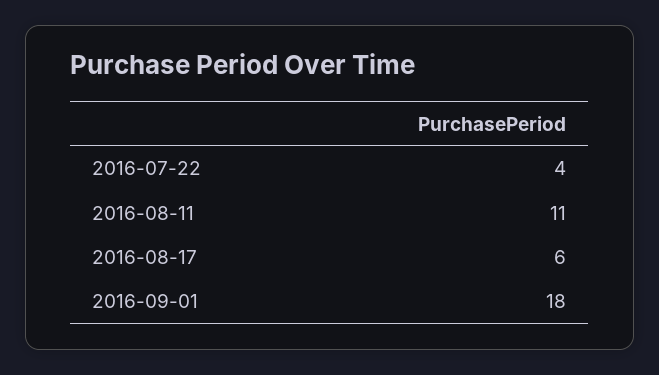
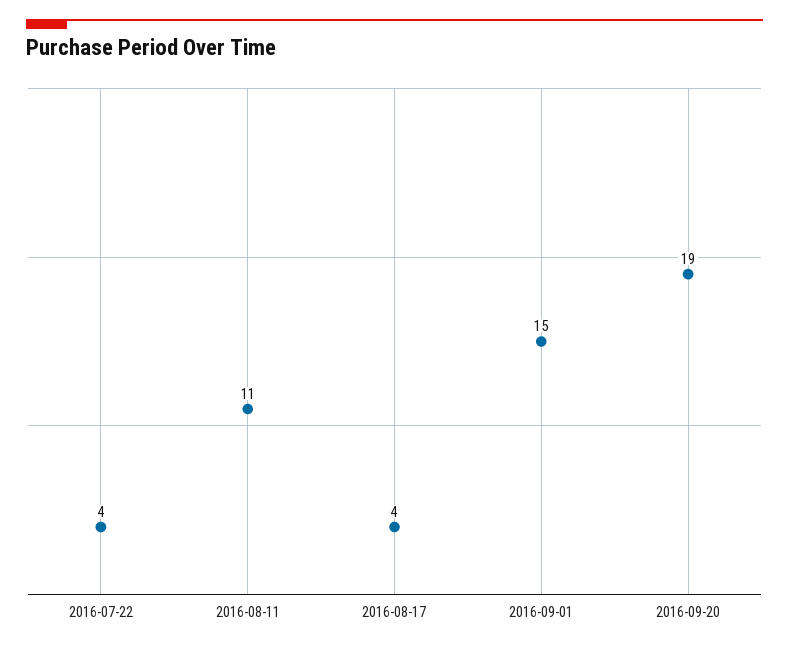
2016-08-17: 6 -> 4
2016-09-01: 18 -> 15
2016-09-20: none -> 19

